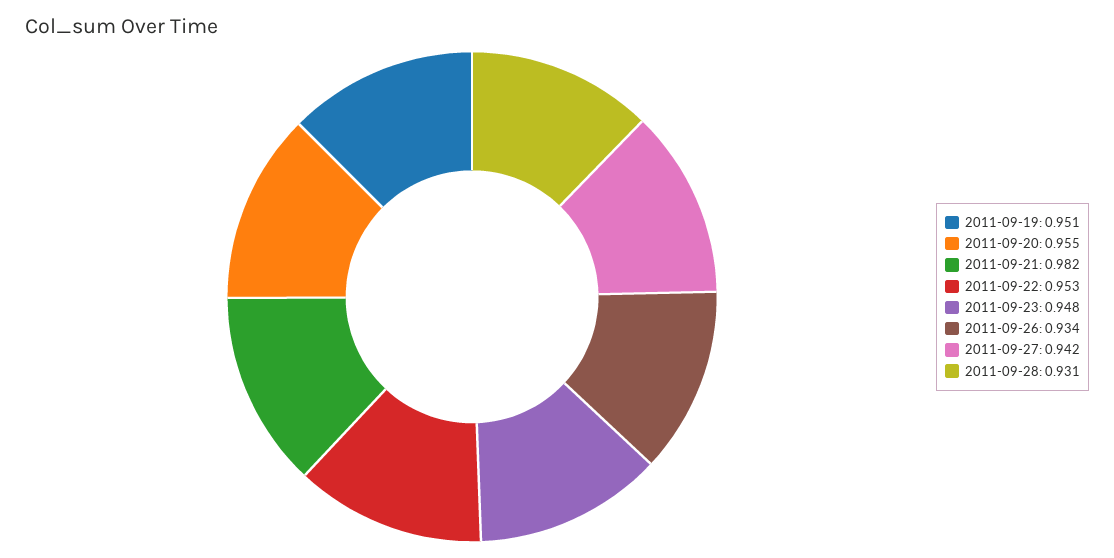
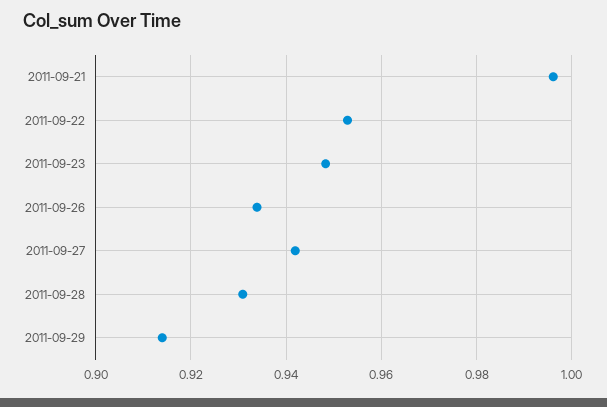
2011-09-19: 0.951 -> none
2011-09-20: 0.955 -> none
2011-09-21: 0.982 -> 0.996
2011-09-29: none -> 0.914

